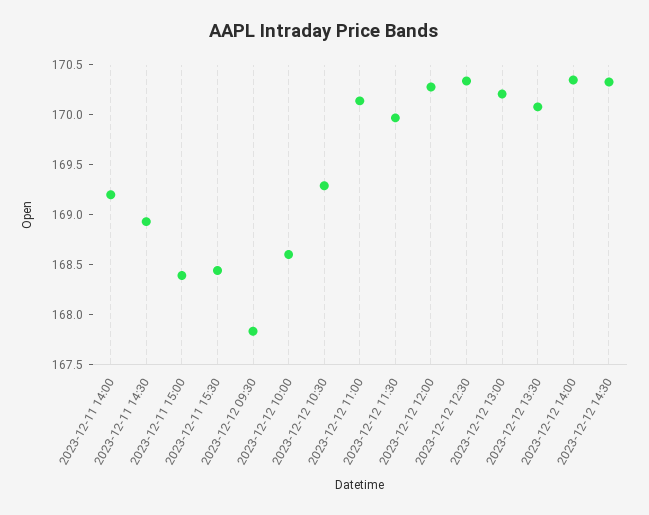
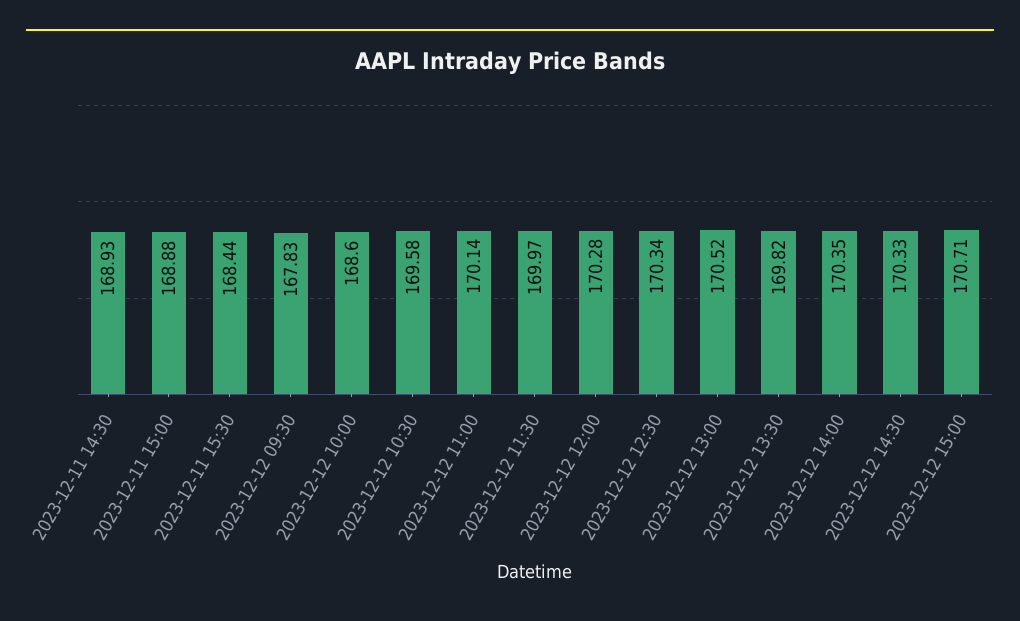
2023-12-11 14:00: 169.2 -> none
2023-12-11 15:00: 168.4 -> 168.88
2023-12-12 10:30: 169.3 -> 169.58
2023-12-12 13:00: 170.2 -> 170.52
2023-12-12 13:30: 170.1 -> 169.82
2023-12-12 15:00: none -> 170.71

